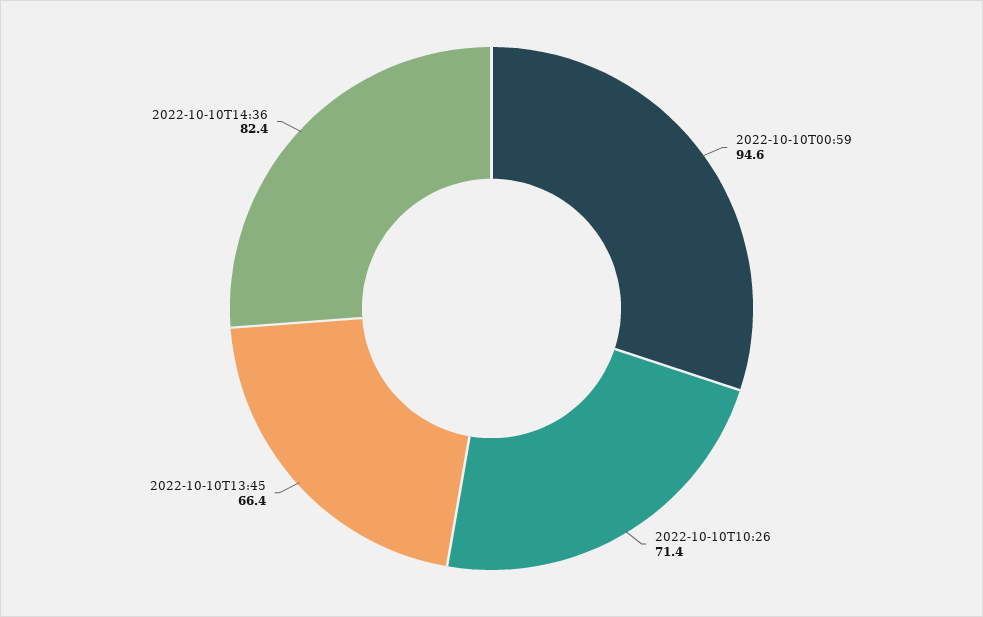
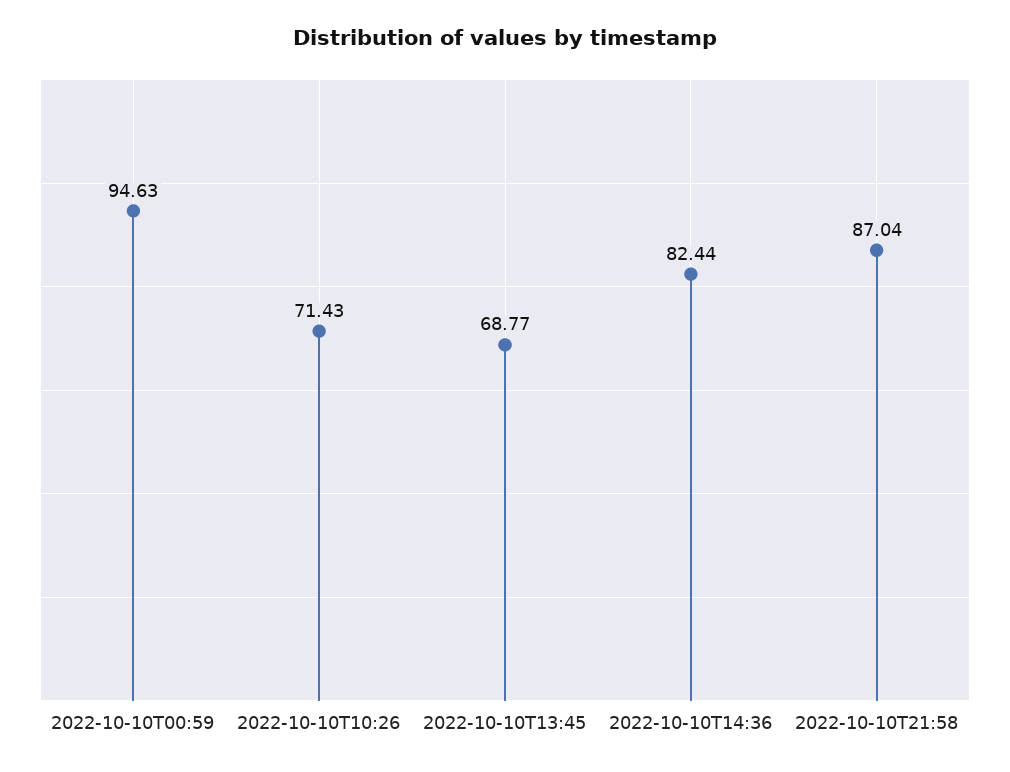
2022-10-10T13:45: 66.4 -> 68.77
2022-10-10T21:58: none -> 87.04

